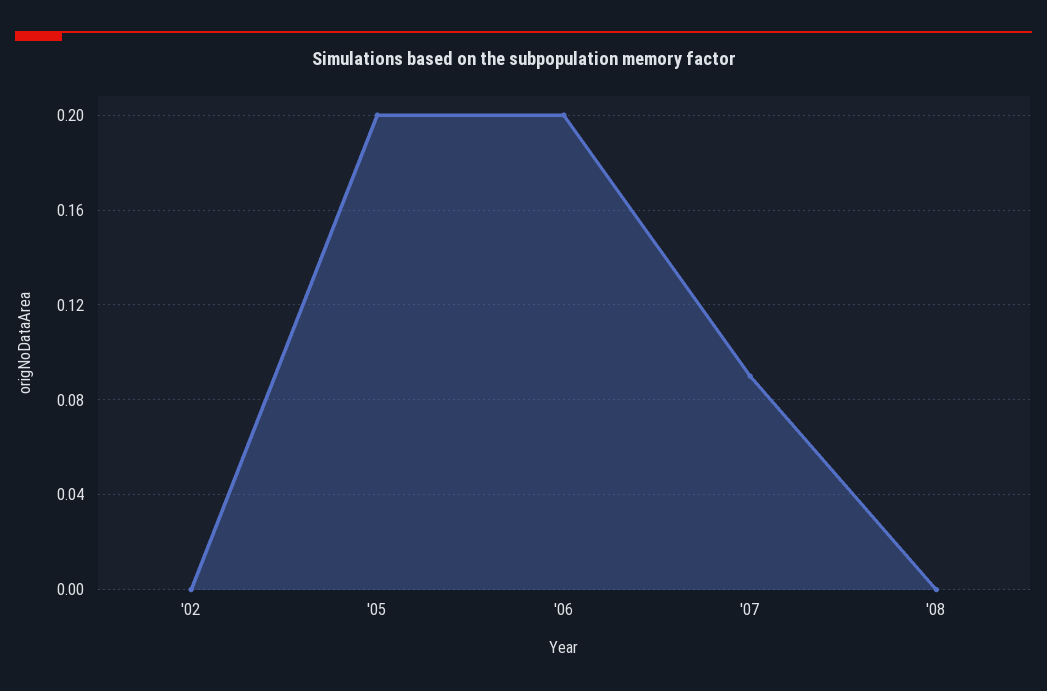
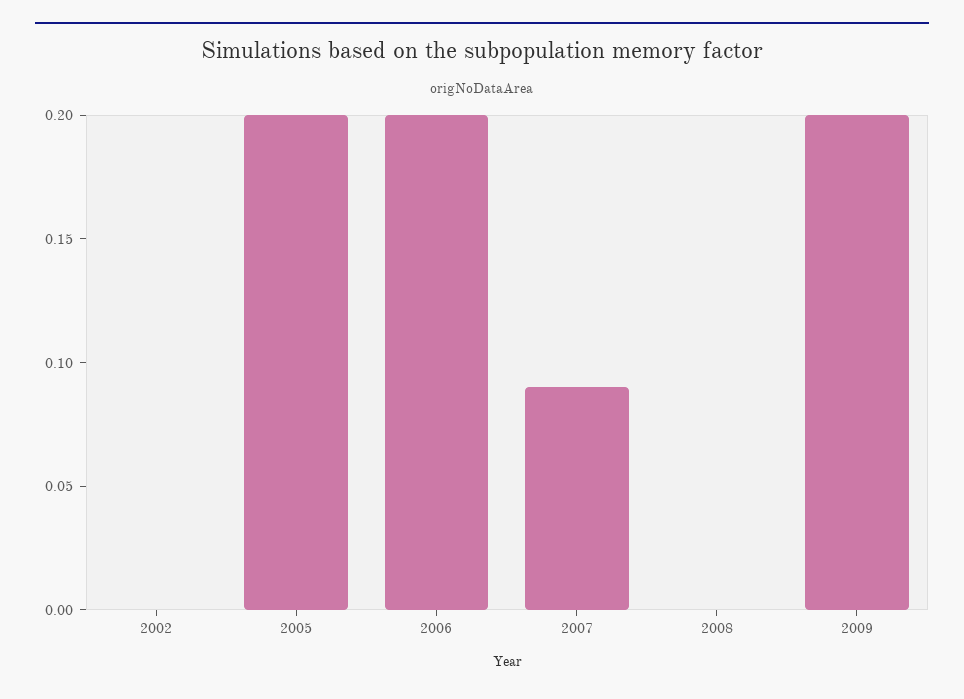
2009: none -> 0.2

